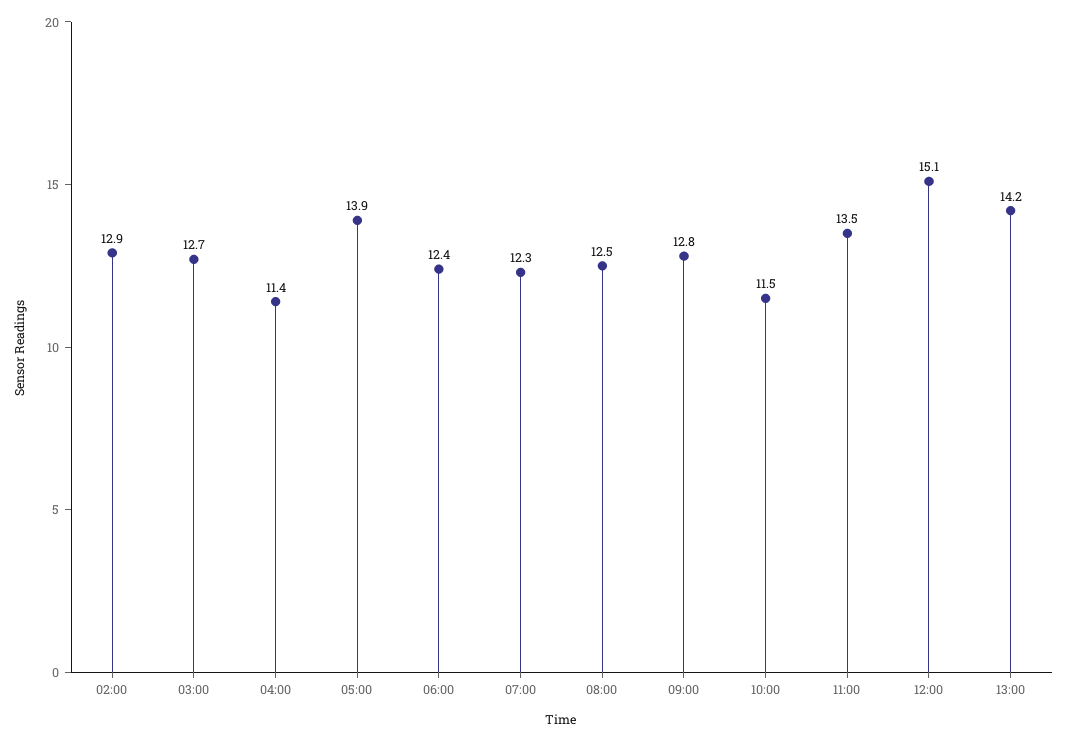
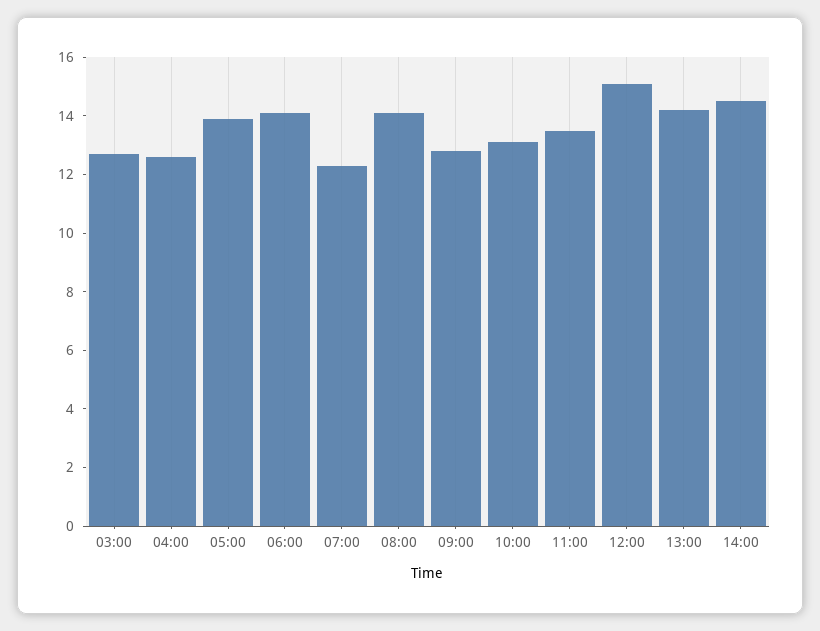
02:00: 12.9 -> none
04:00: 11.4 -> 12.5
06:00: 12.4 -> 14
08:00: 12.5 -> 14
10:00: 11.5 -> 13
14:00: none -> 14.5

